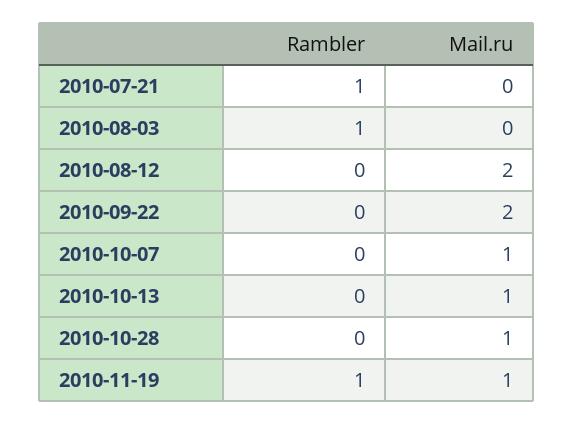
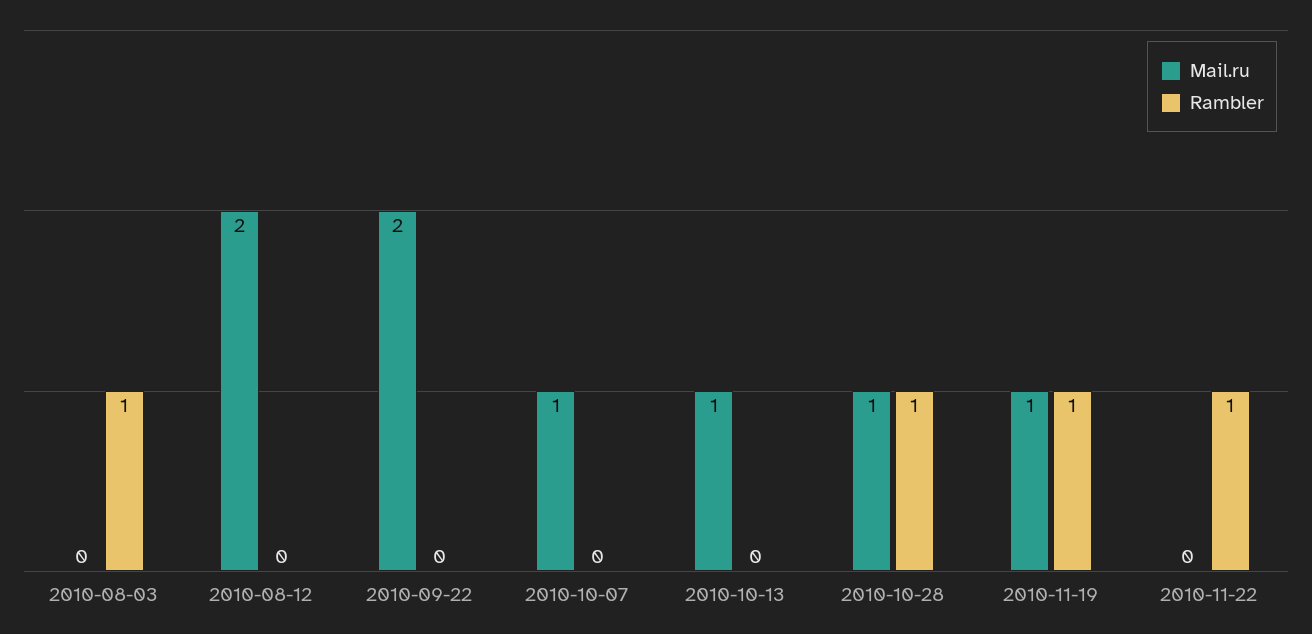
Rambler, 2010-07-21: 1 -> none
Mail.ru, 2010-07-21: 0 -> none
Rambler, 2010-10-28: 0 -> 1
Mail.ru, 2010-11-22: none -> 0
Rambler, 2010-11-22: none -> 1

